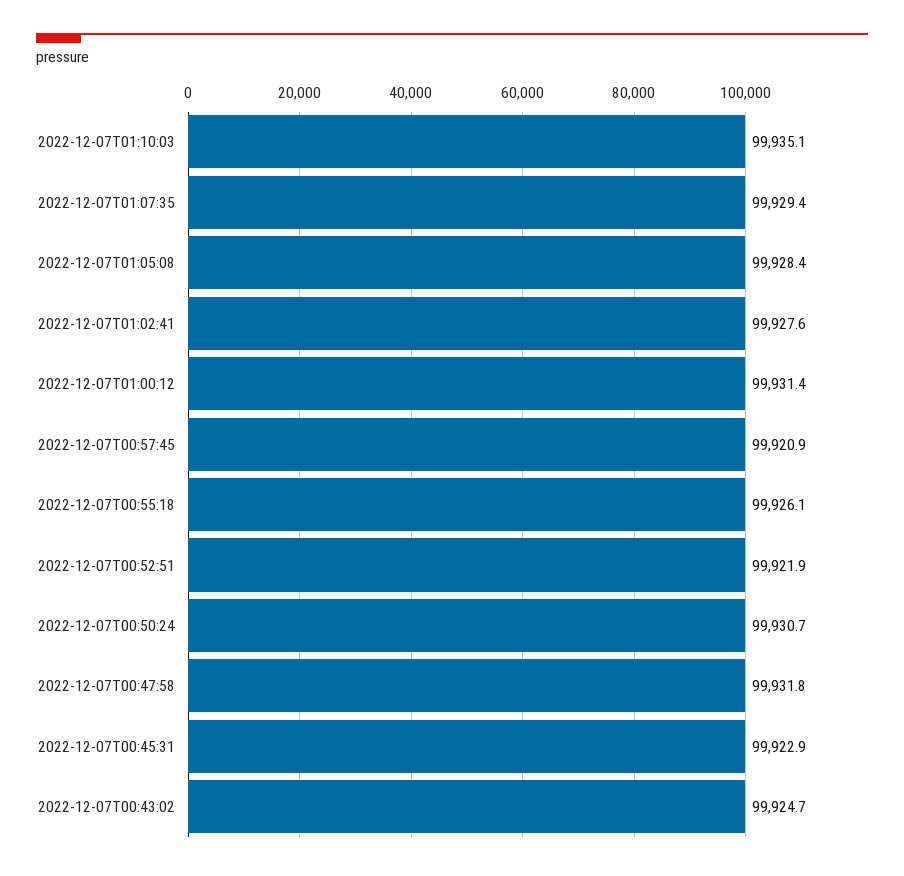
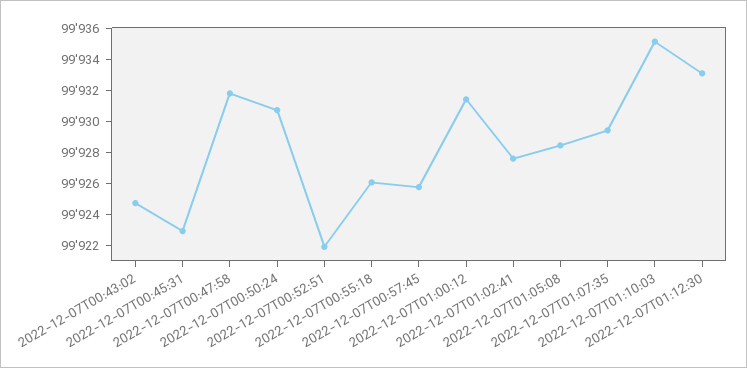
2022-12-07T00:57:45: 99920.9 -> 99926
2022-12-07T01:12:30: none -> 99933

